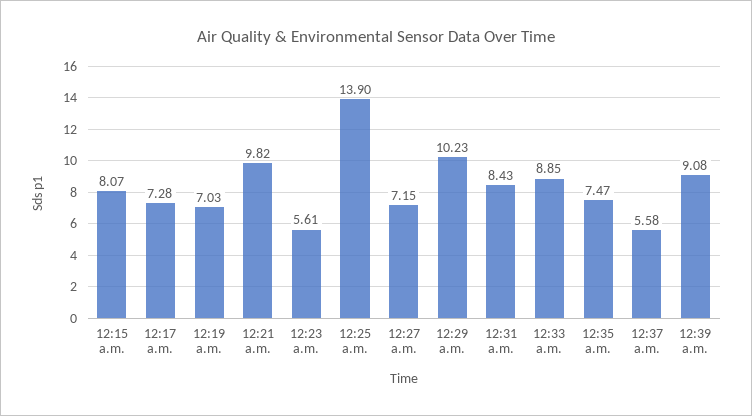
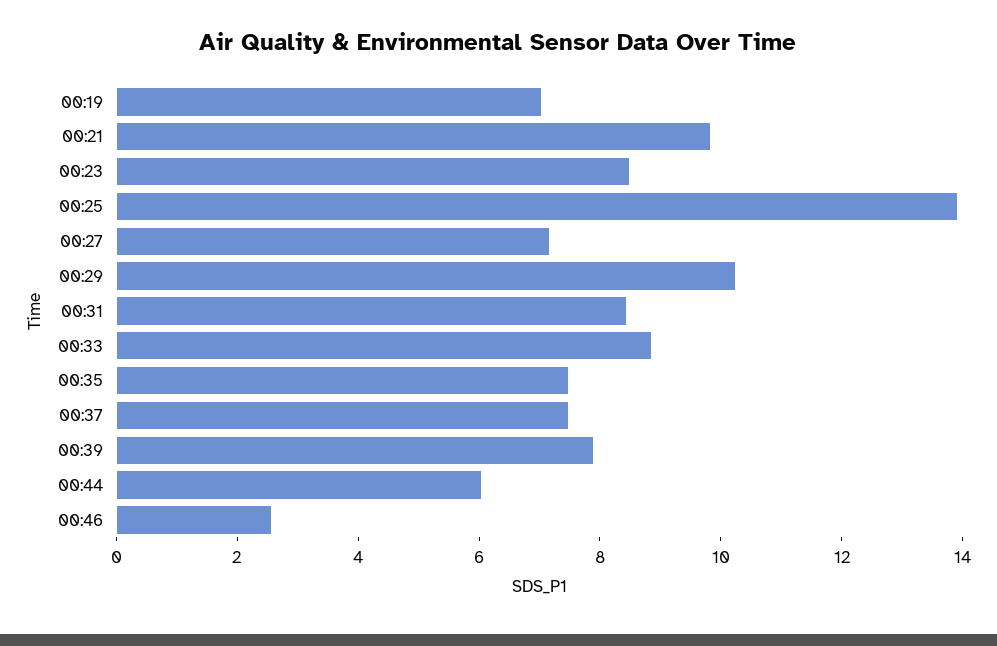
12:15 a.m.: 8.07 -> none
12:17 a.m.: 7.28 -> none
12:23 a.m.: 5.61 -> 8.5
12:37 a.m.: 5.58 -> 7.5
12:39 a.m.: 9.08 -> 8
00:44: none -> 6
00:46: none -> 2.5

